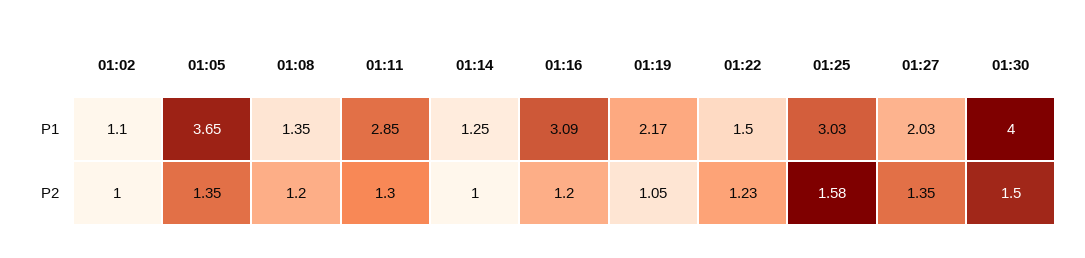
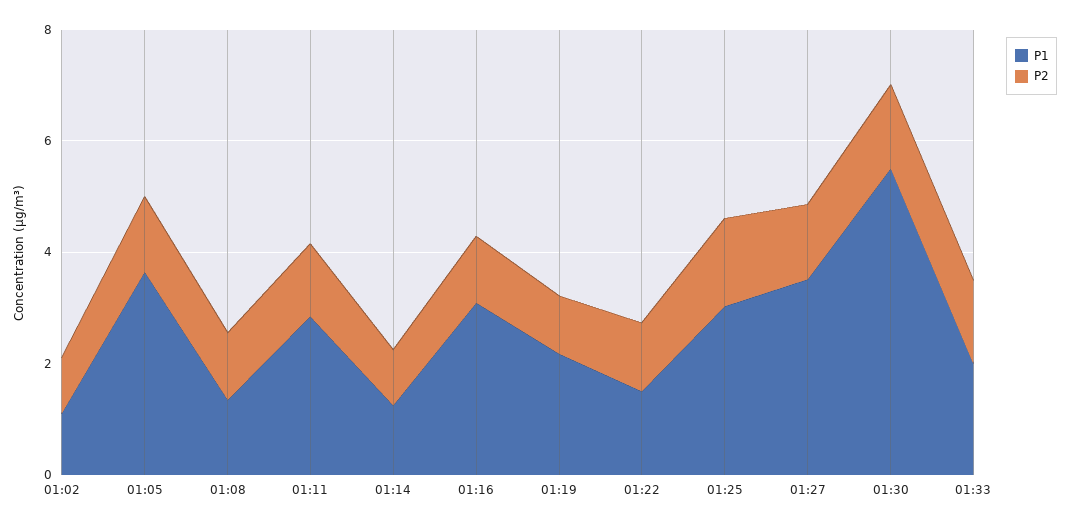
P1, 01:27: 2.03 -> 3.5
P1, 01:30: 4 -> 5.5
P1, 01:33: none -> 2
P2, 01:33: none -> 1.5

